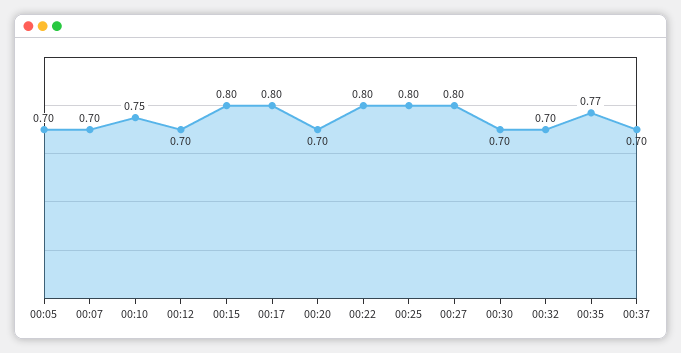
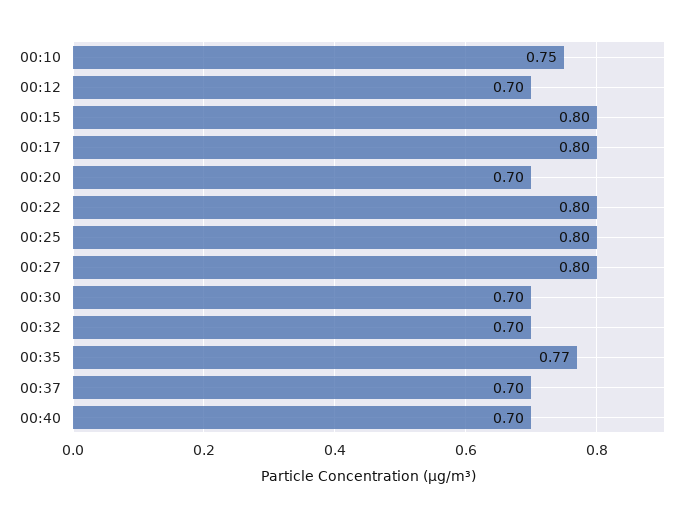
00:05: 0.7 -> none
00:07: 0.7 -> none
00:40: none -> 0.7

